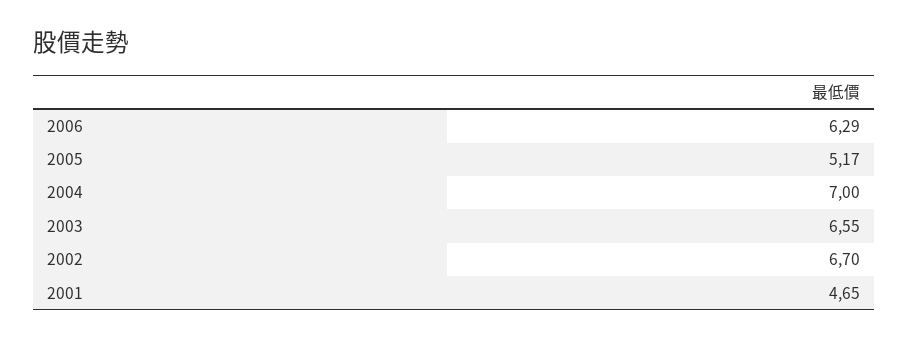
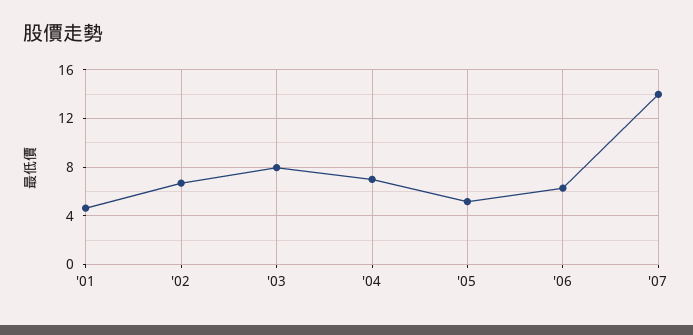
2003: 6.55 -> 8
'07: none -> 14

